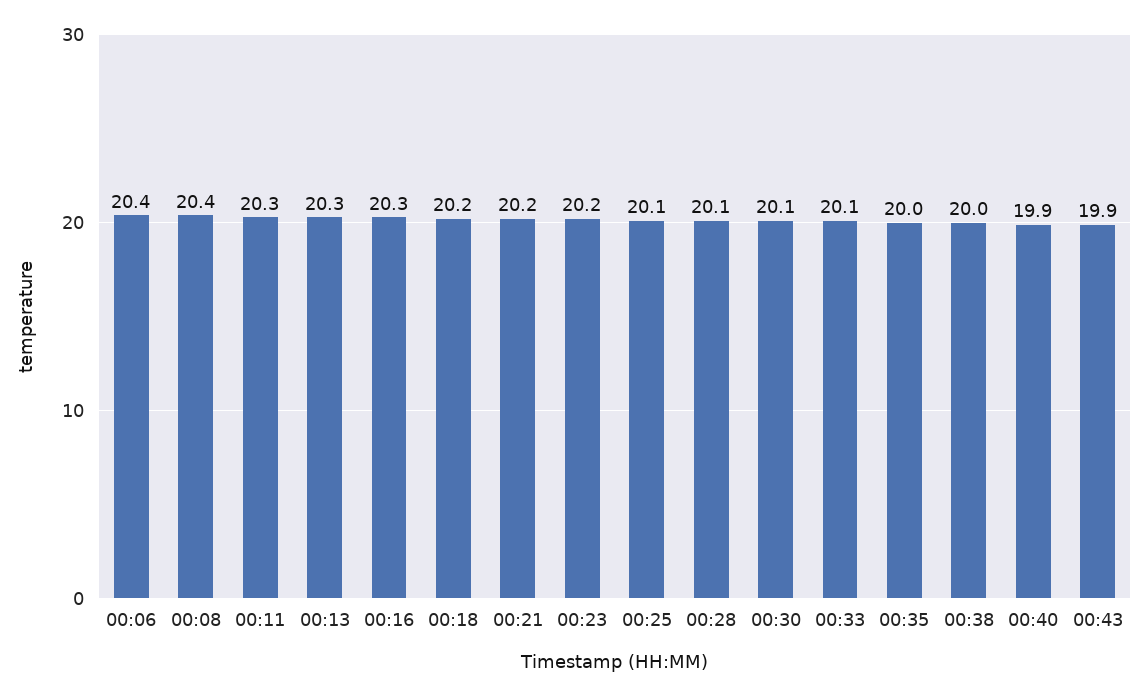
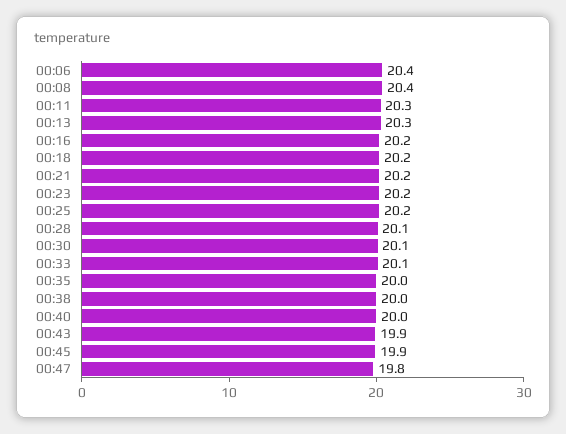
00:16: 20.3 -> 20.2
00:25: 20.1 -> 20.2
00:40: 19.9 -> 20
00:45: none -> 19.9
00:47: none -> 19.8

